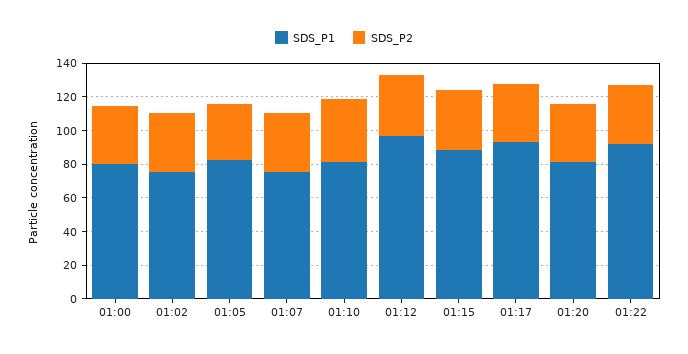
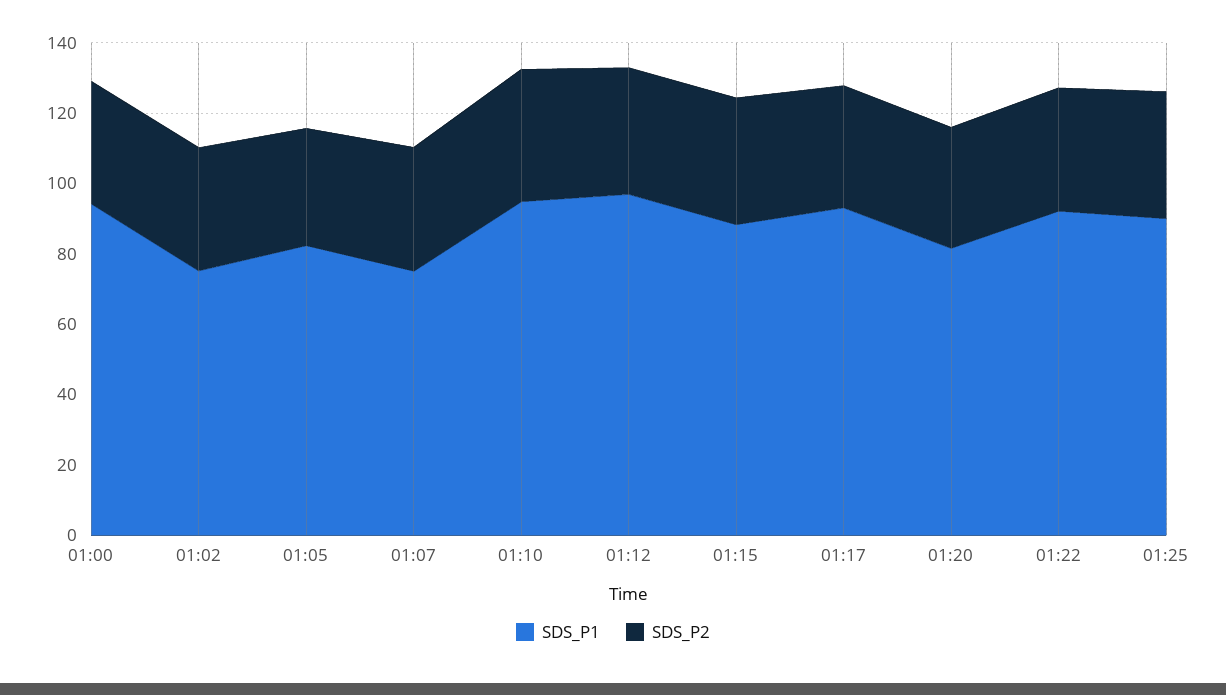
SDS_P1, 01:00: 80 -> 95
SDS_P1, 01:10: 80 -> 95
SDS_P1, 01:25: none -> 90
SDS_P2, 01:25: none -> 35

